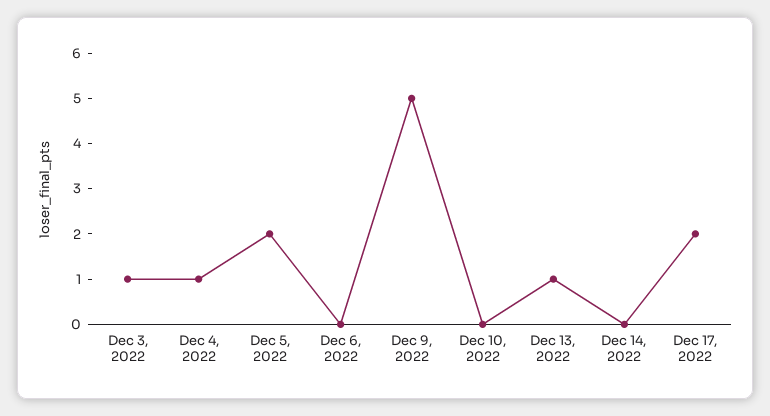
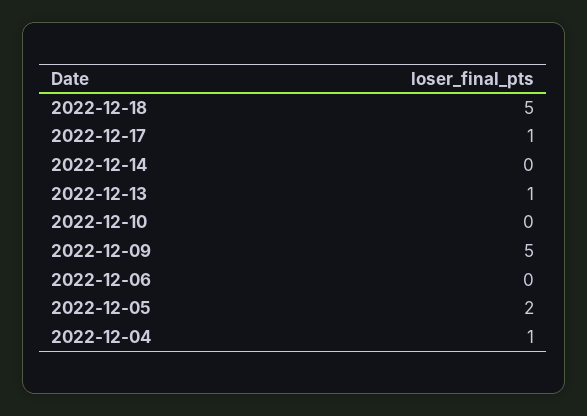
Dec 3, 2022: 1 -> none
Dec 17, 2022: 2 -> 1
2022-12-18: none -> 5

